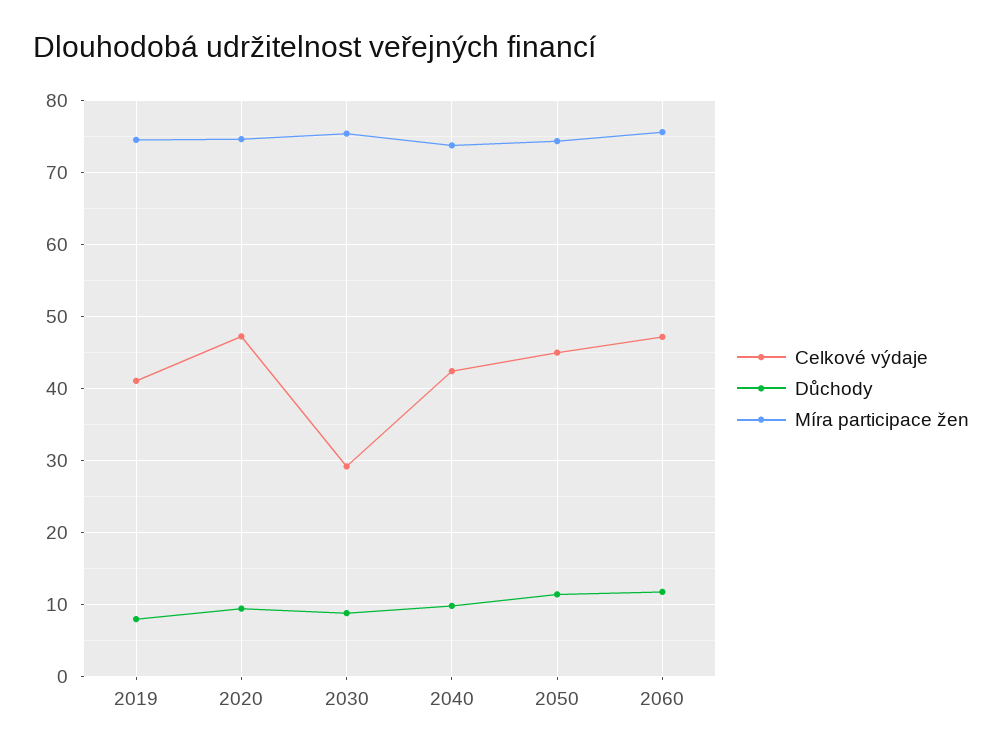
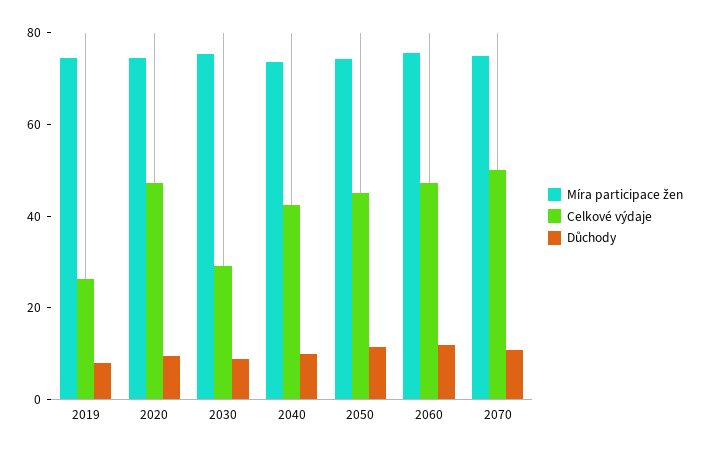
Celkové výdaje, 2019: 41 -> 25
Míra participace žen, 2070: none -> 75
Celkové výdaje, 2070: none -> 50
Důchody, 2070: none -> 10

